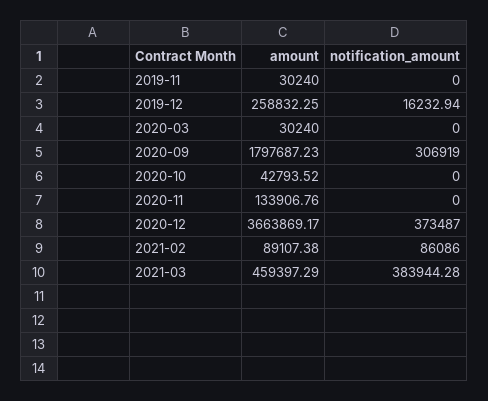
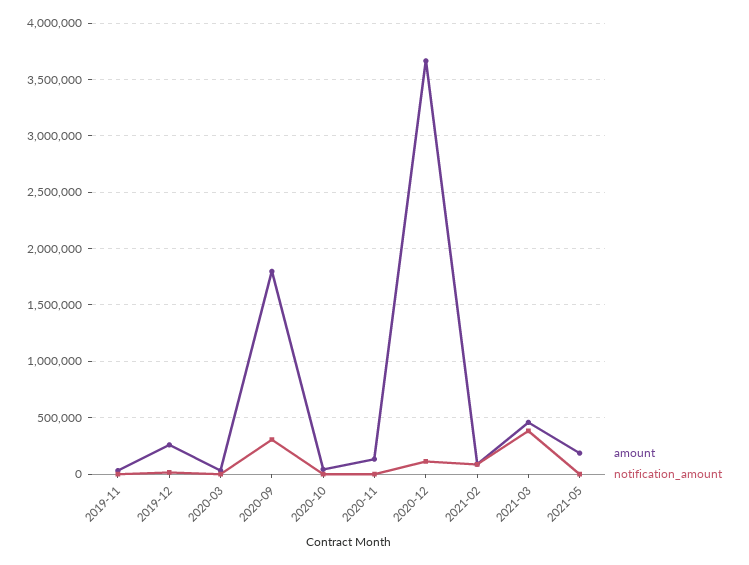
notification_amount, 2020-12: 373487 -> 100000
amount, 2021-05: none -> 200000
notification_amount, 2021-05: none -> 0

